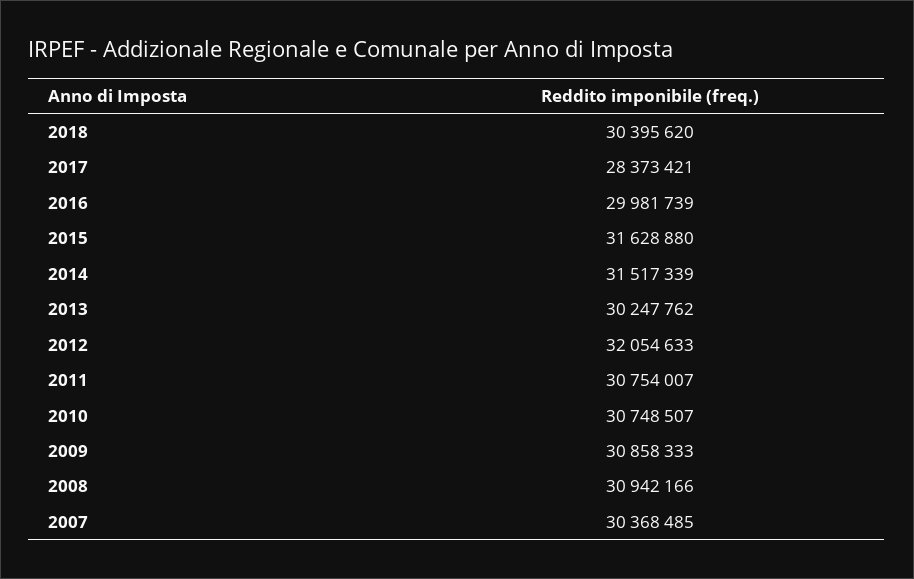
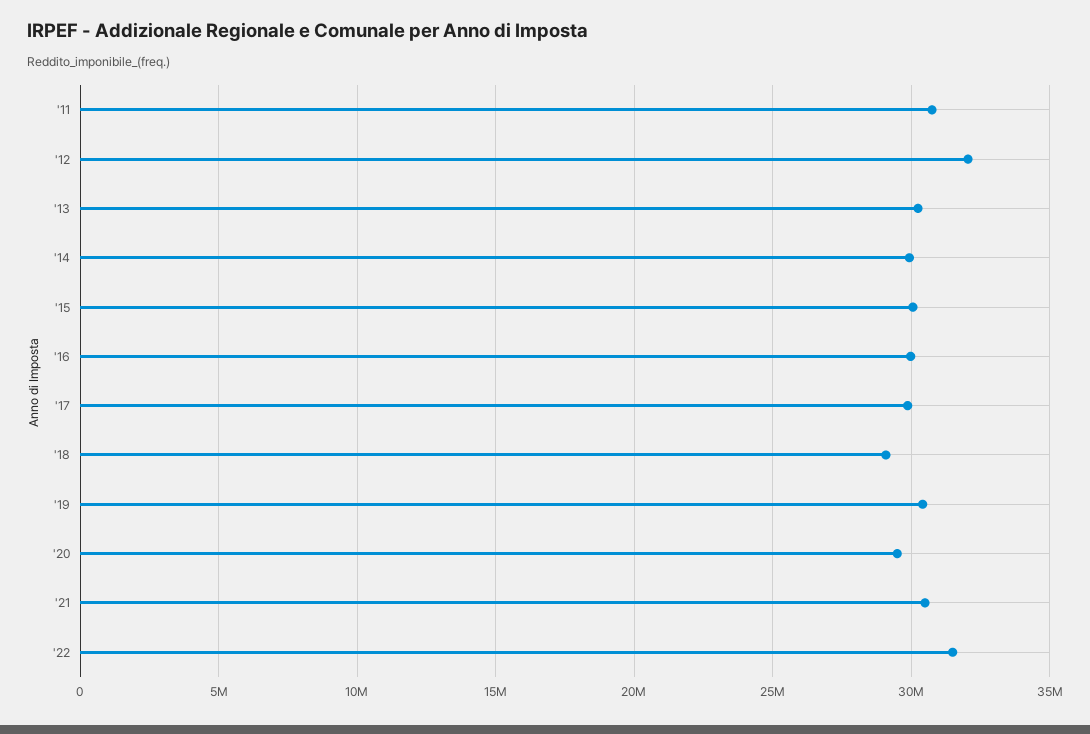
2018: 30395620 -> 29000000
2017: 28373421 -> 30000000
2015: 31628880 -> 30000000
2014: 31517339 -> 30000000
2010: 30748507 -> none
2009: 30858333 -> none
2008: 30942166 -> none
2007: 30368485 -> none
'19: none -> 30500000
'20: none -> 29500000
'21: none -> 30500000
'22: none -> 31500000

